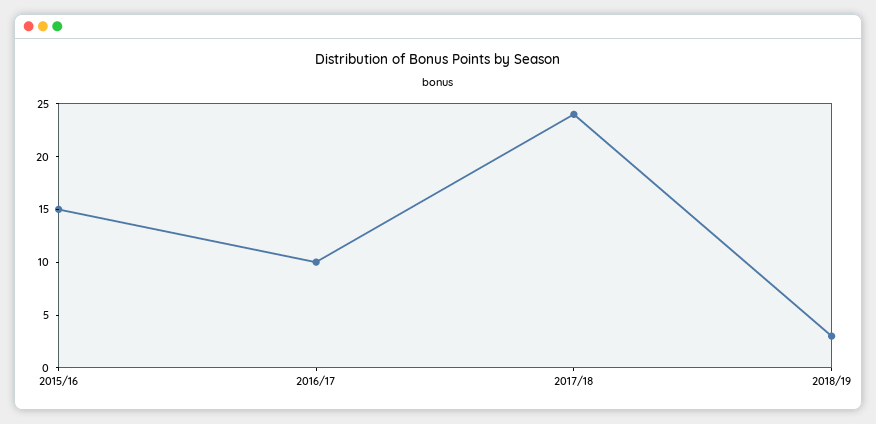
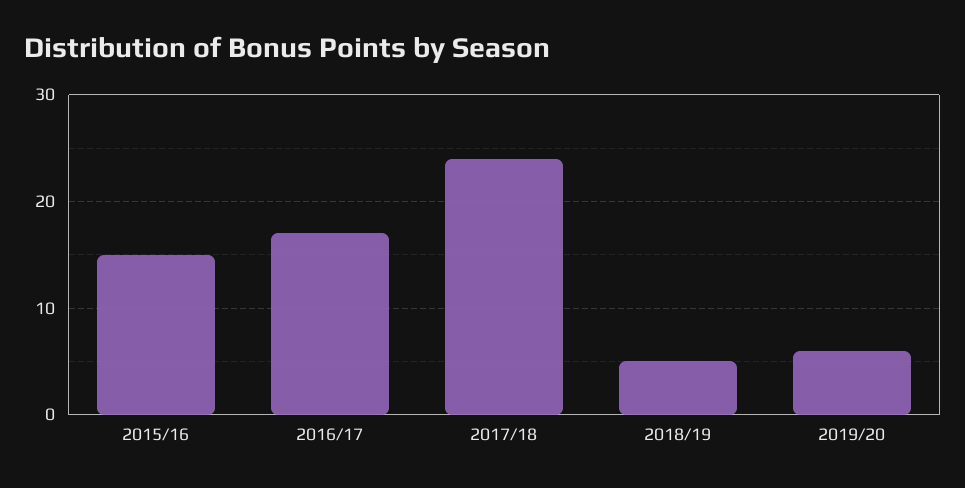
2016/17: 10 -> 17
2018/19: 3 -> 5
2019/20: none -> 6

